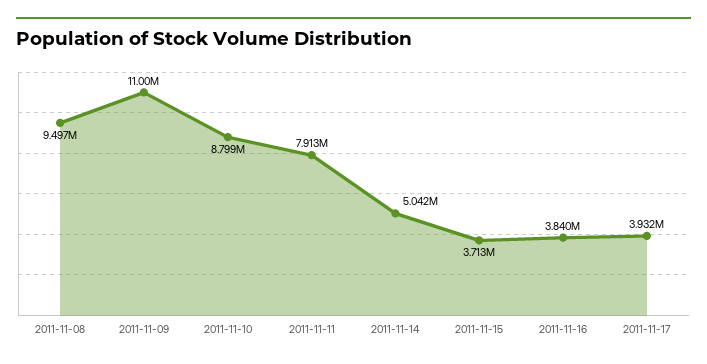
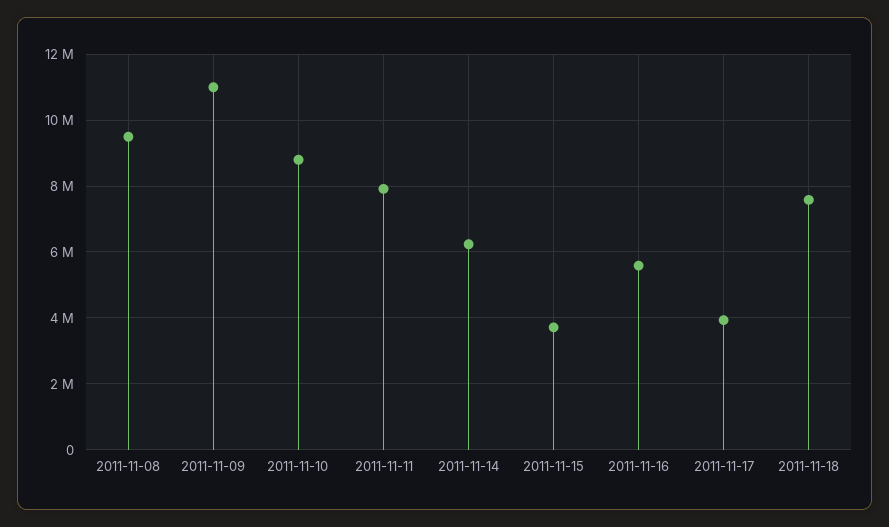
2011-11-14: 5042000 -> 6200000
2011-11-16: 3840000 -> 5600000
2011-11-18: none -> 7600000

